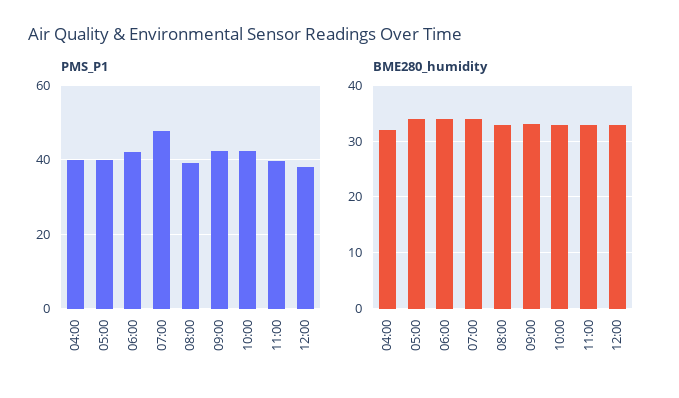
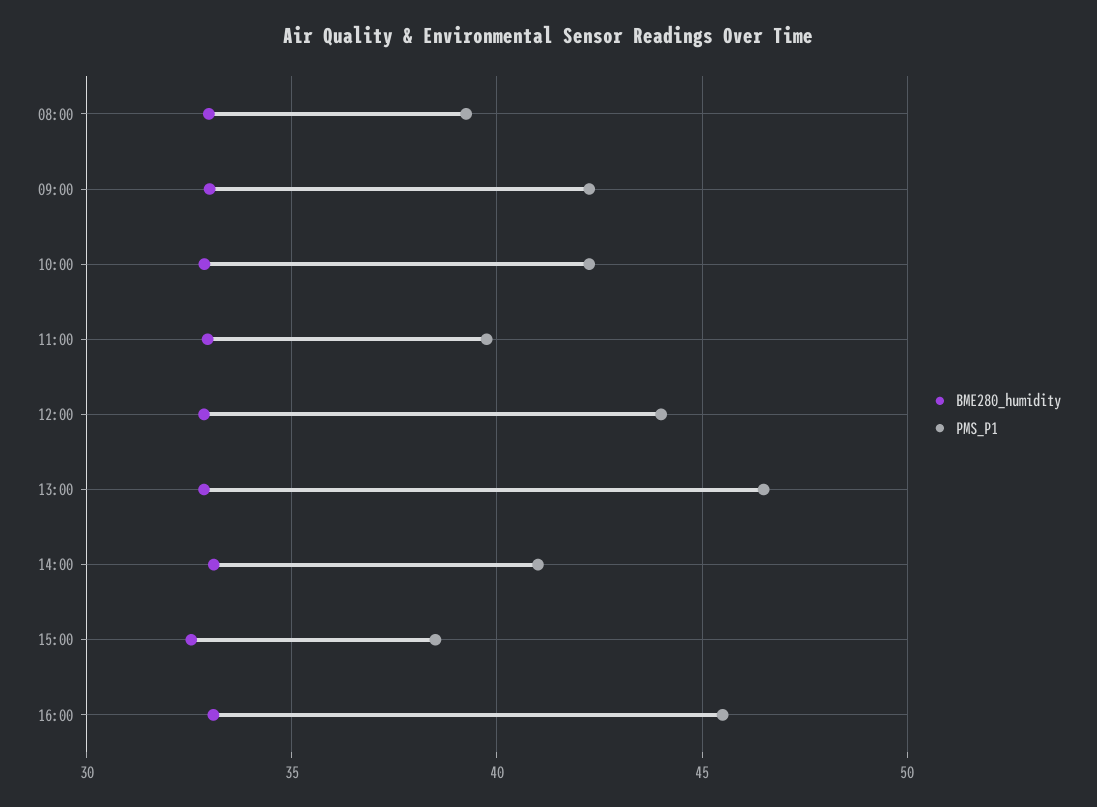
PMS_P1, 04:00: 40 -> none
PMS_P1, 05:00: 40 -> none
PMS_P1, 06:00: 42 -> none
PMS_P1, 07:00: 48 -> none
PMS_P1, 12:00: 38 -> 44
BME280_humidity, 04:00: 32 -> none
BME280_humidity, 05:00: 34 -> none
BME280_humidity, 06:00: 34 -> none
BME280_humidity, 07:00: 34 -> none
BME280_humidity, 13:00: none -> 33
PMS_P1, 13:00: none -> 46.5
BME280_humidity, 14:00: none -> 33
PMS_P1, 14:00: none -> 41
BME280_humidity, 15:00: none -> 32.5
PMS_P1, 15:00: none -> 38.5
BME280_humidity, 16:00: none -> 33
PMS_P1, 16:00: none -> 45.5

